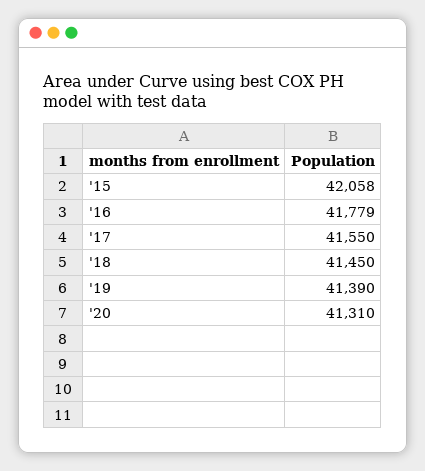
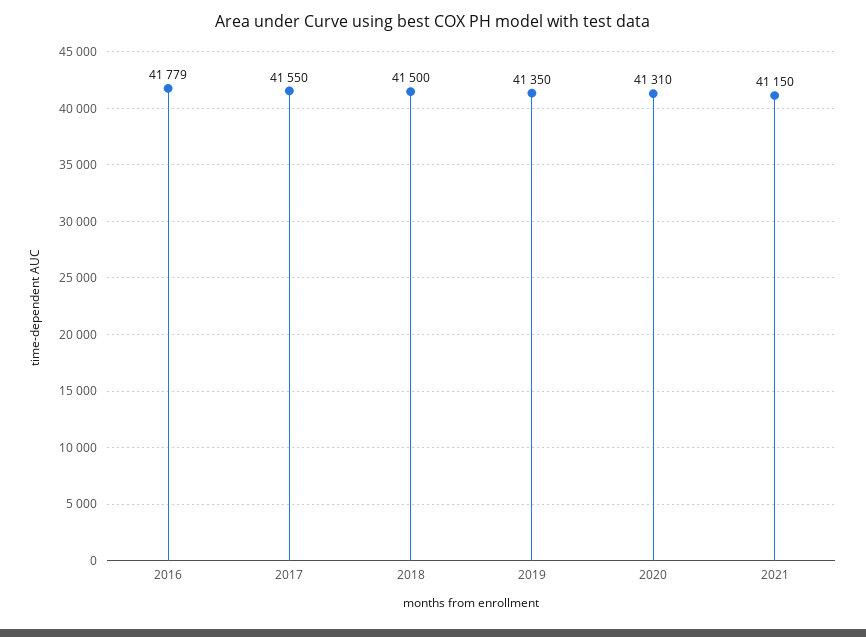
'15: 42058 -> none
'18: 41450 -> 41500
'19: 41390 -> 41350
2021: none -> 41150

